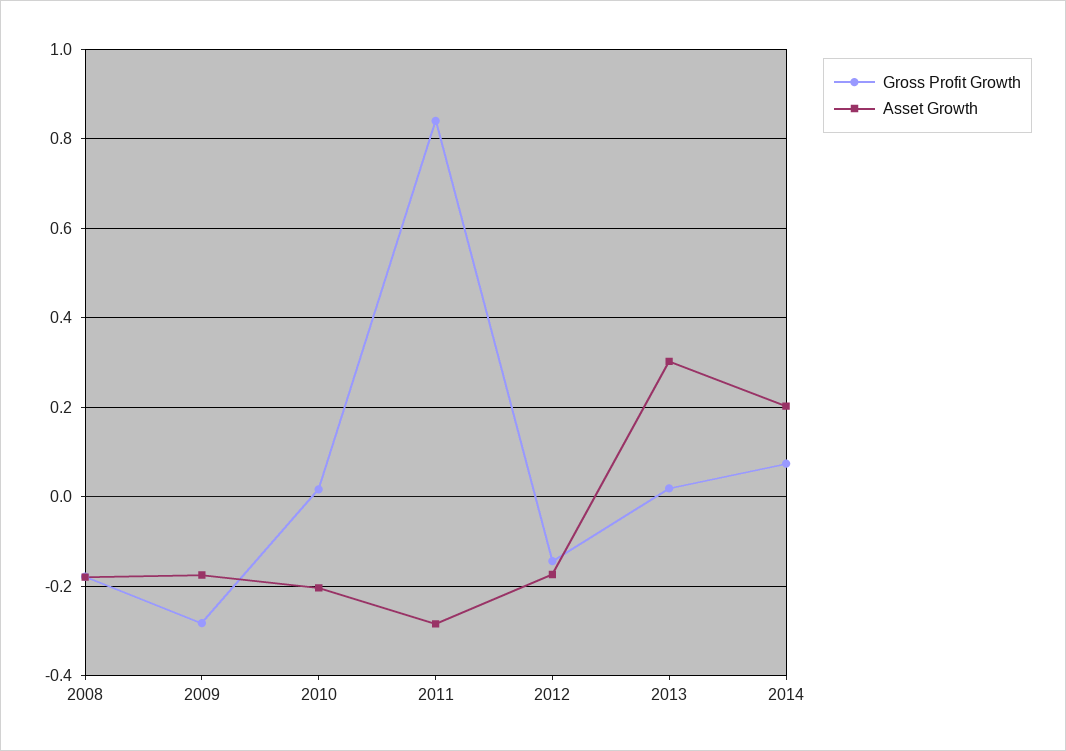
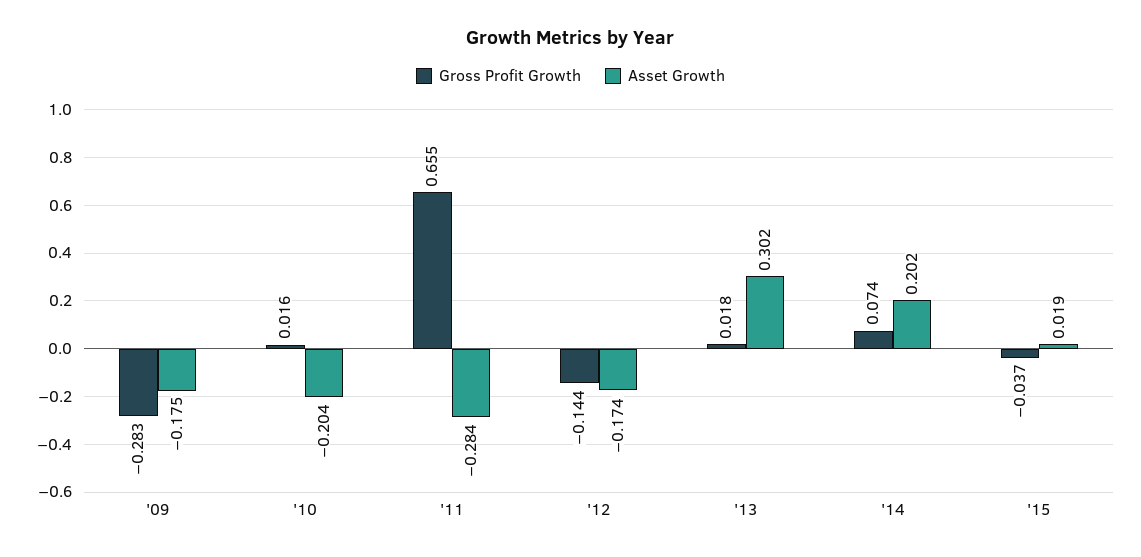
Gross Profit Growth, 2008: -0.18 -> none
Asset Growth, 2008: -0.18 -> none
Gross Profit Growth, 2011: 0.84 -> 0.655
Gross Profit Growth, '15: none -> -0.037
Asset Growth, '15: none -> 0.019

